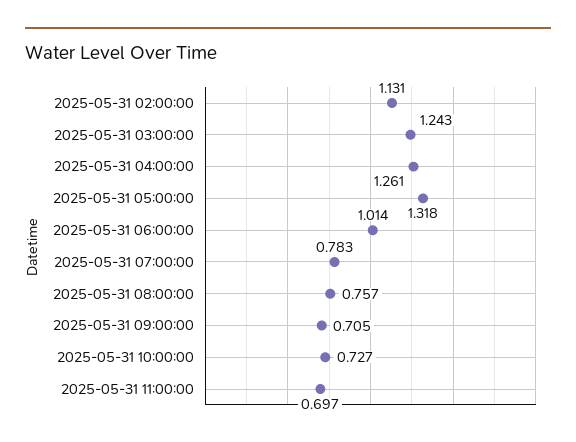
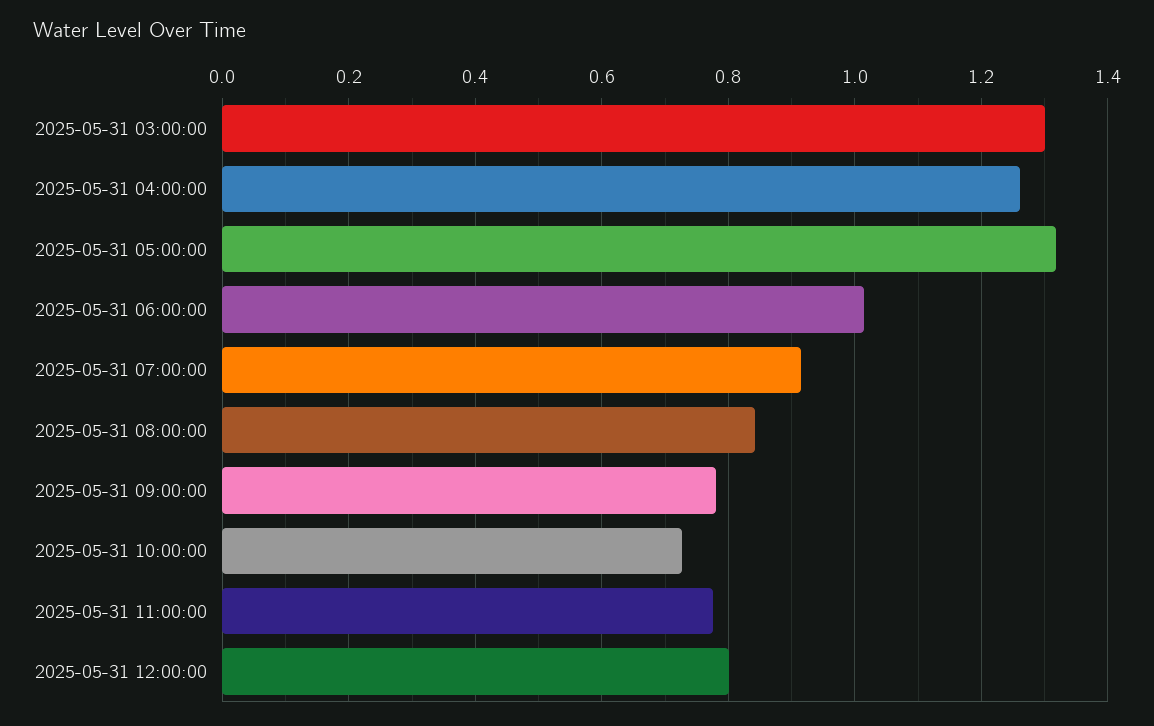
2025-05-31 02:00:00: 1.131 -> none
2025-05-31 03:00:00: 1.243 -> 1.3
2025-05-31 07:00:00: 0.783 -> 0.92
2025-05-31 08:00:00: 0.757 -> 0.84
2025-05-31 09:00:00: 0.705 -> 0.78
2025-05-31 11:00:00: 0.697 -> 0.78
2025-05-31 12:00:00: none -> 0.8

